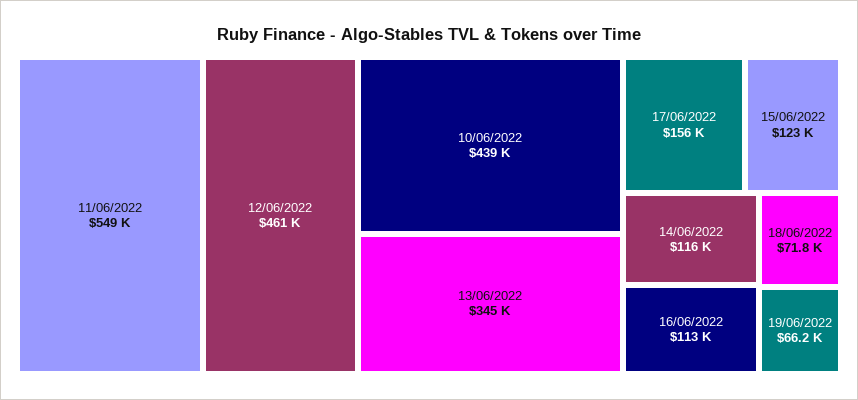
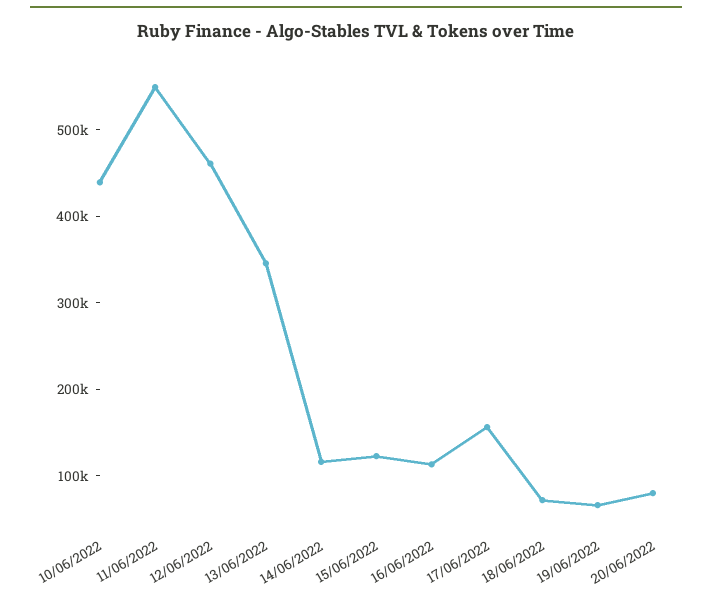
20/06/2022: none -> 80000

